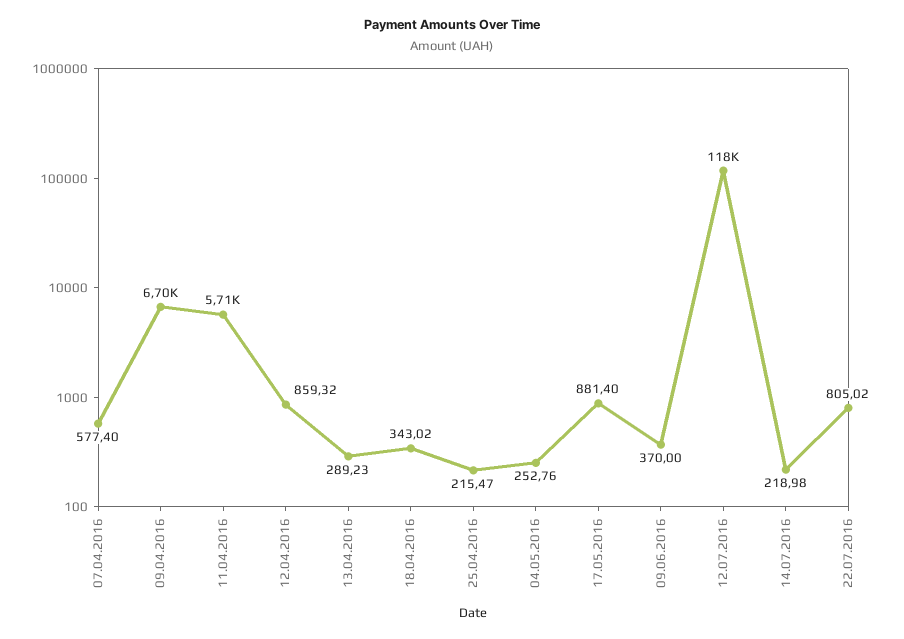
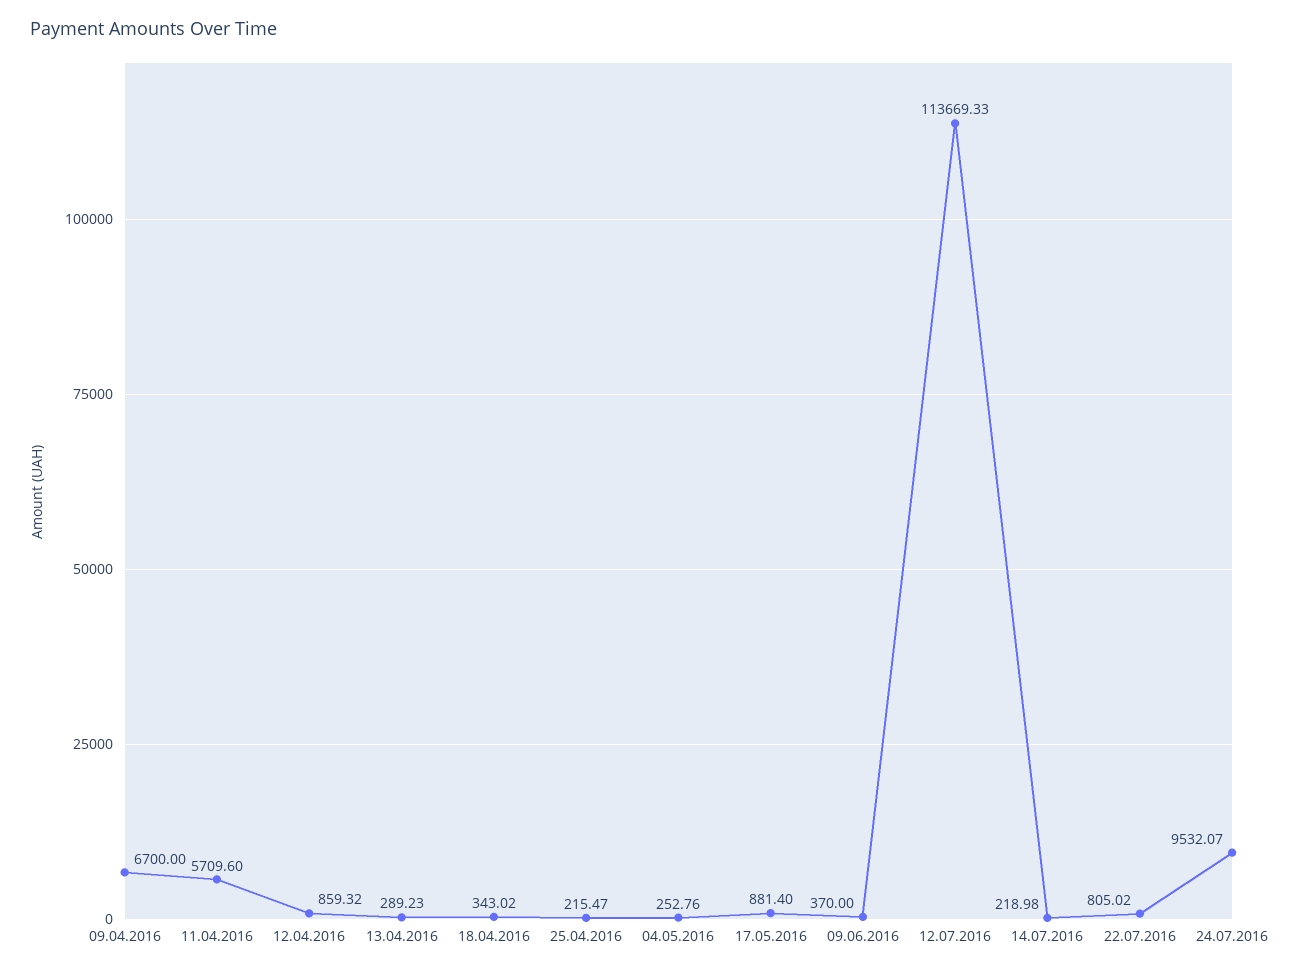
07.04.2016: 577.4 -> none
12.07.2016: 118000 -> 113669.33
24.07.2016: none -> 9532.07

